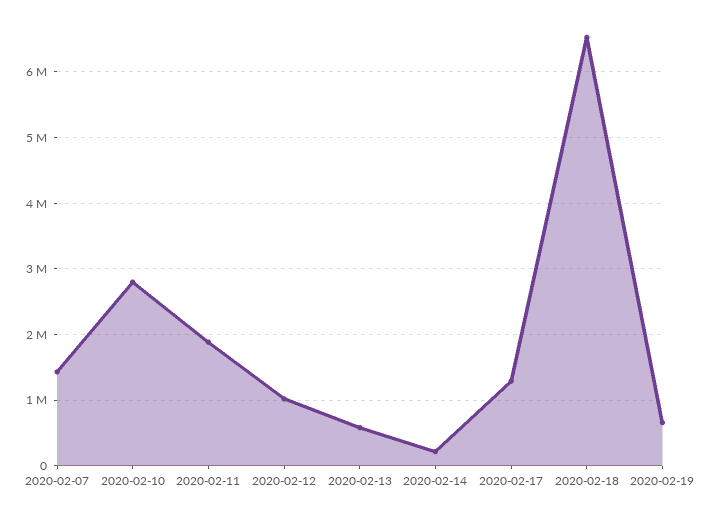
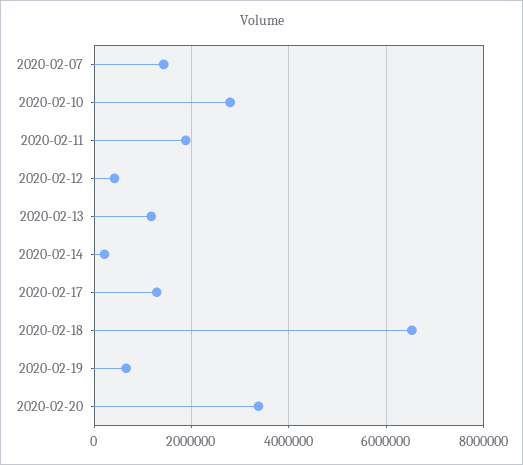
2020-02-12: 1000000 -> 400000
2020-02-13: 600000 -> 1200000
2020-02-20: none -> 3400000

